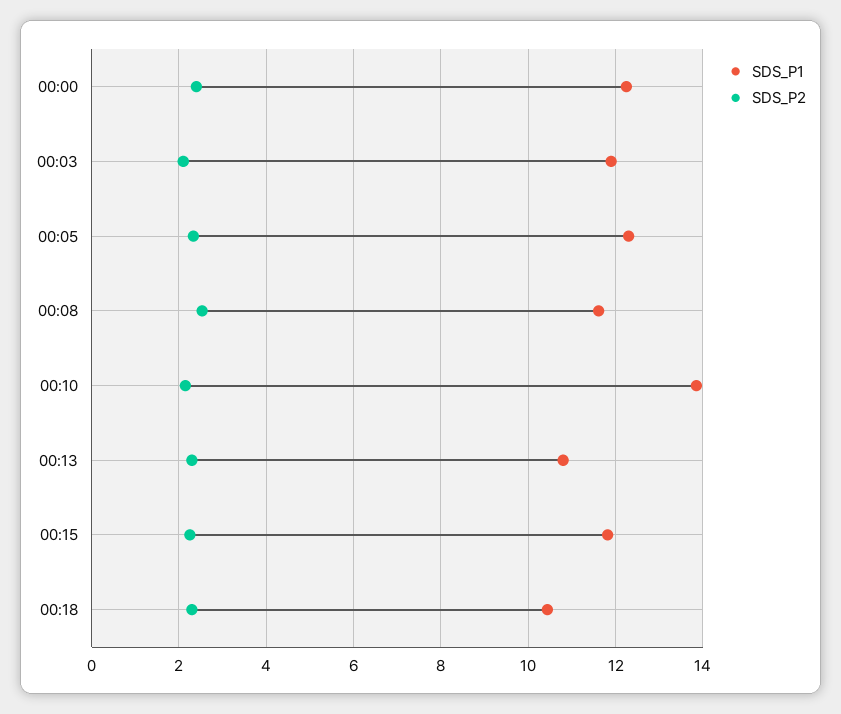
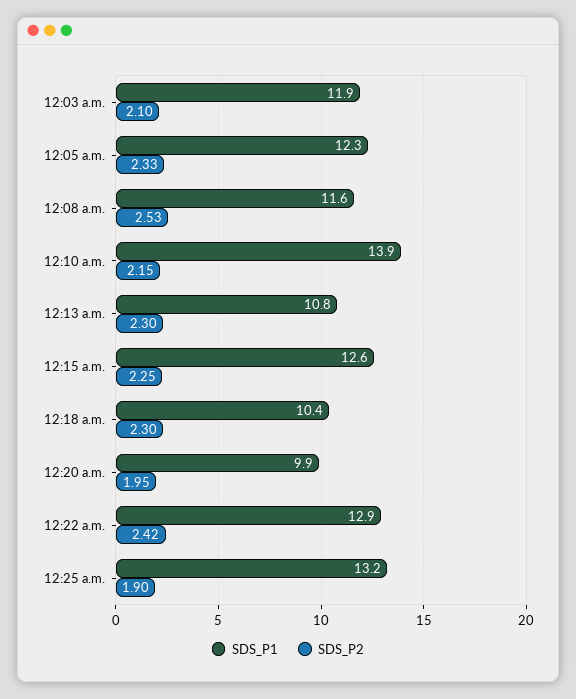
SDS_P1, 00:00: 12.2 -> none
SDS_P2, 00:00: 2.4 -> none
SDS_P1, 00:15: 11.8 -> 12.6
SDS_P1, 12:20 a.m.: none -> 9.9
SDS_P2, 12:20 a.m.: none -> 1.95
SDS_P1, 12:22 a.m.: none -> 12.9
SDS_P2, 12:22 a.m.: none -> 2.42
SDS_P1, 12:25 a.m.: none -> 13.2
SDS_P2, 12:25 a.m.: none -> 1.9

